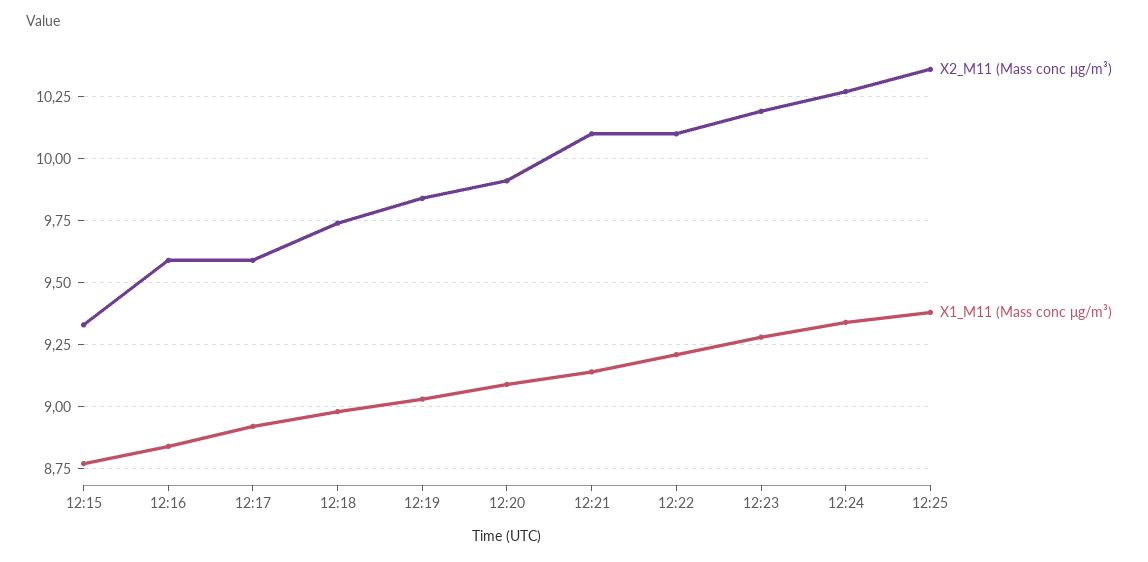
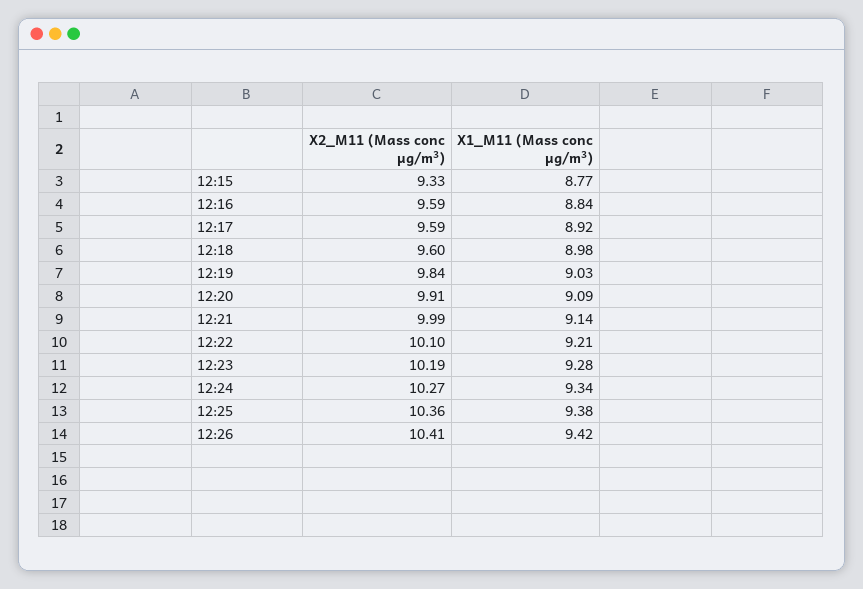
X2_M11 (Mass conc μg/m³), 12:18: 9.75 -> 9.6
X2_M11 (Mass conc μg/m³), 12:21: 10.1 -> 9.99
X2_M11 (Mass conc μg/m³), 12:26: none -> 10.41
X1_M11 (Mass conc μg/m³), 12:26: none -> 9.42

